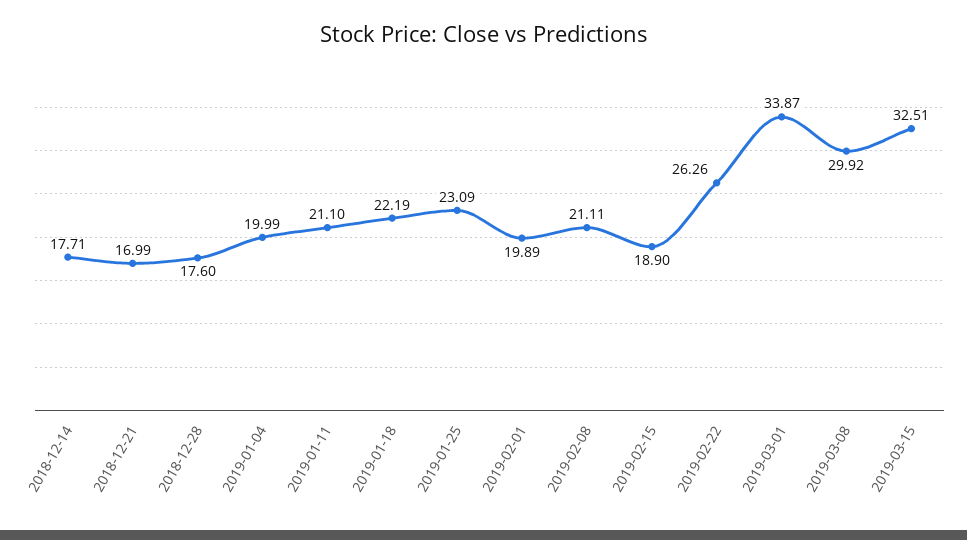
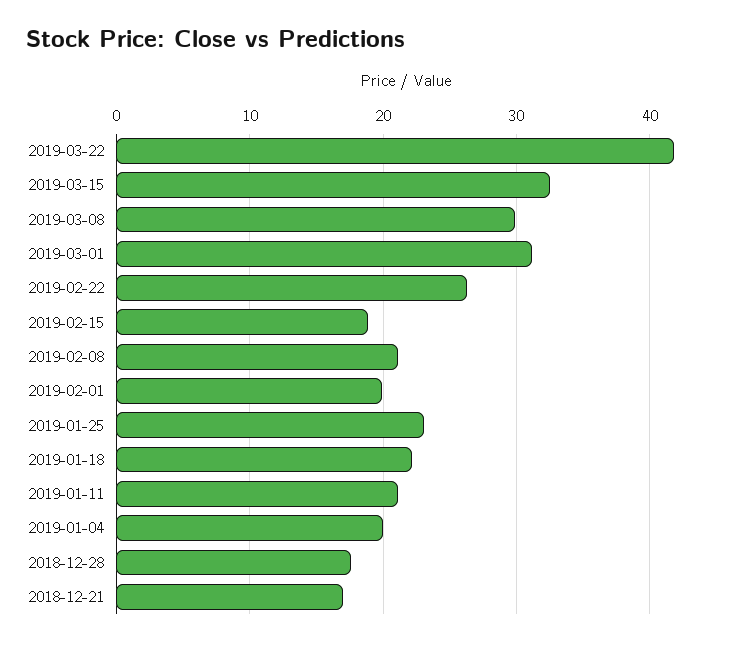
2018-12-14: 17.71 -> none
2019-03-01: 33.87 -> 31
2019-03-22: none -> 42

